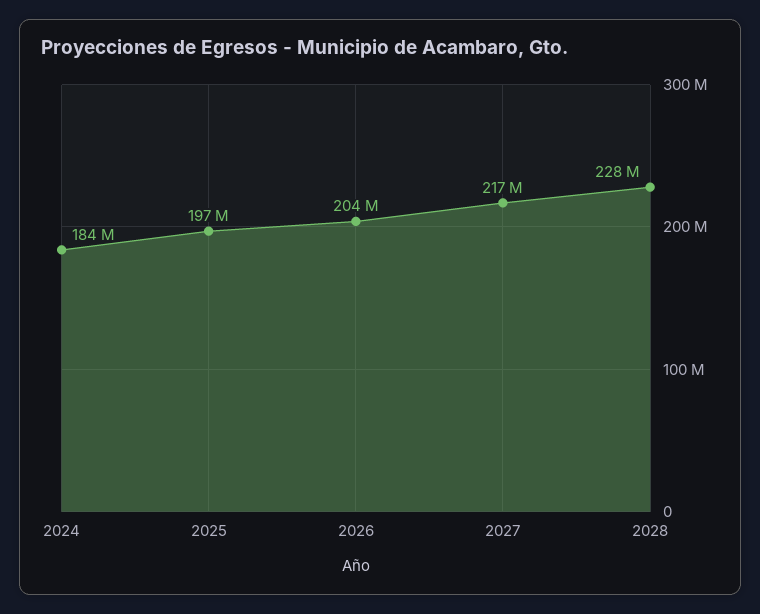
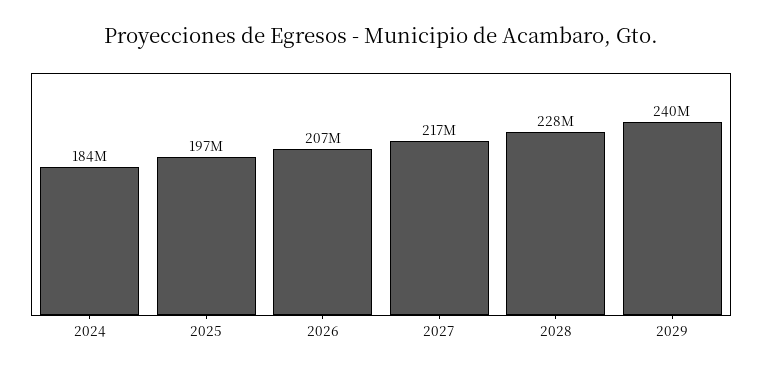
2026: 204000000 -> 207000000
2029: none -> 240000000

